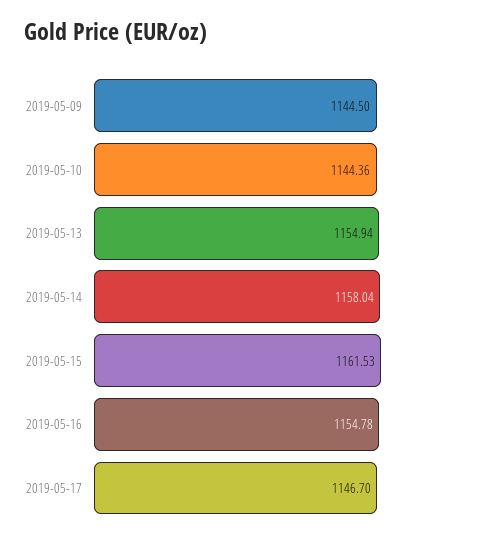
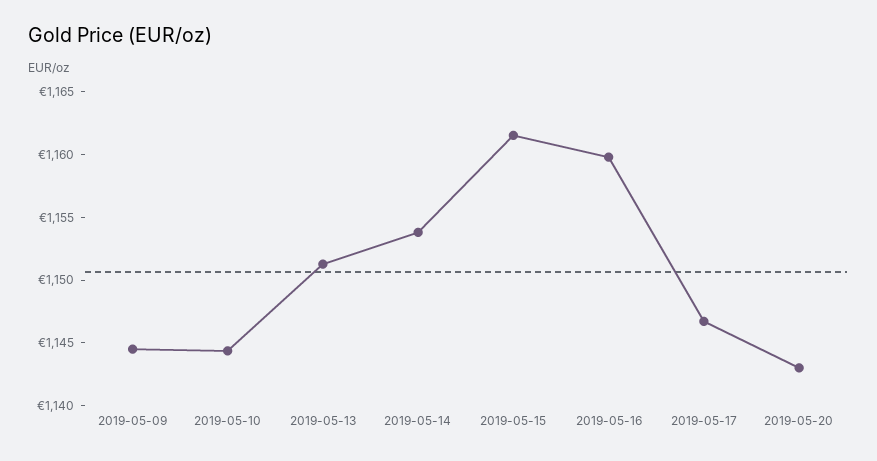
2019-05-13: 1154.94 -> 1151
2019-05-14: 1158.04 -> 1154
2019-05-16: 1154.78 -> 1160
2019-05-20: none -> 1143

